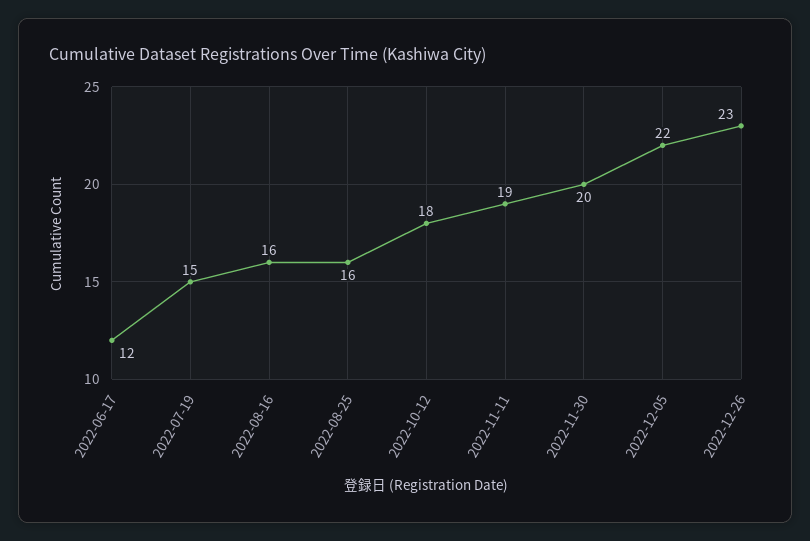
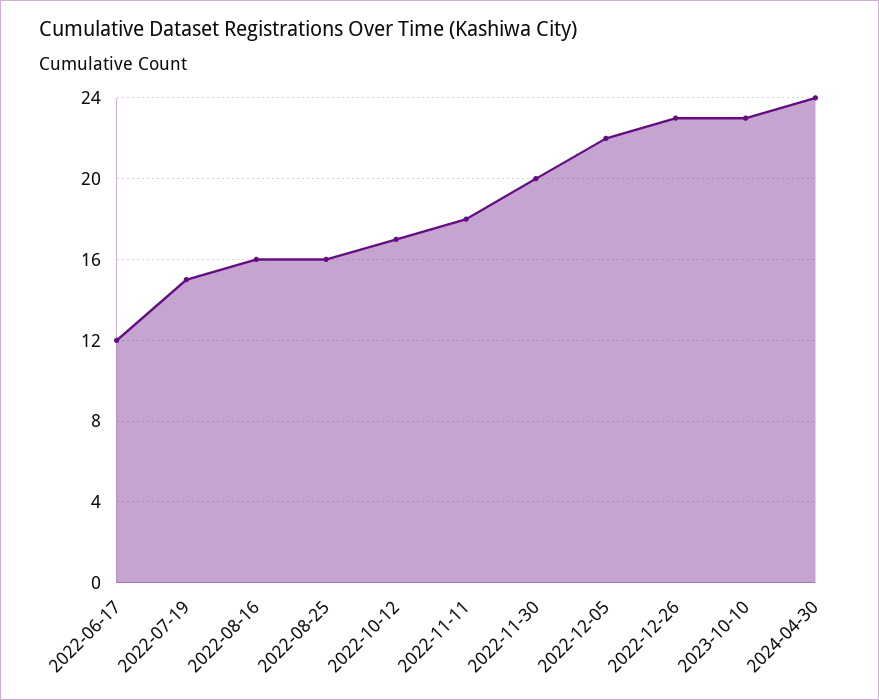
2022-10-12: 18 -> 17
2022-11-11: 19 -> 18
2023-10-10: none -> 23
2024-04-30: none -> 24

